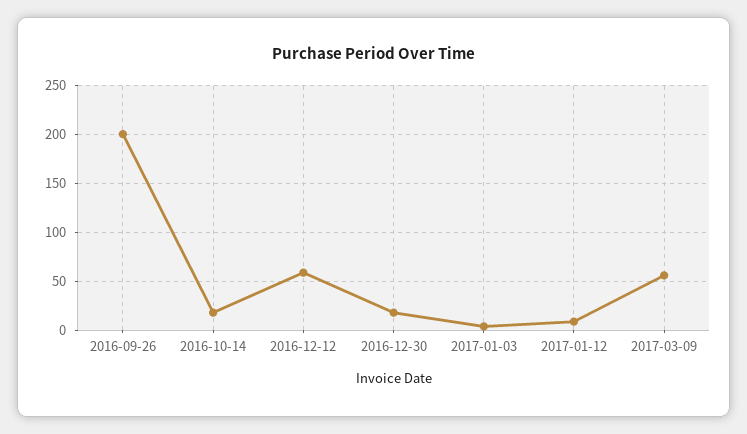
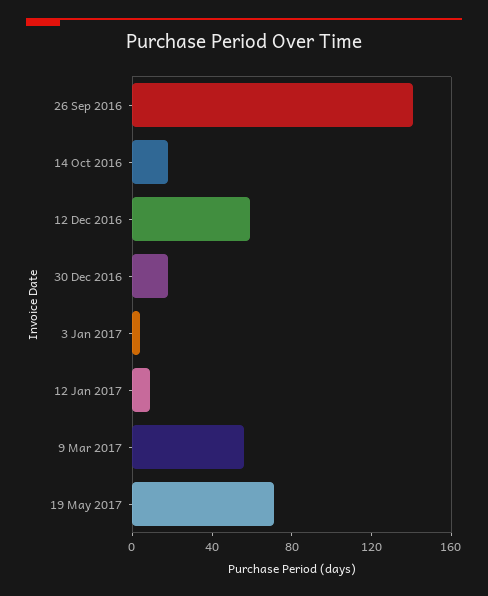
2016-09-26: 200 -> 140
19 May 2017: none -> 70

